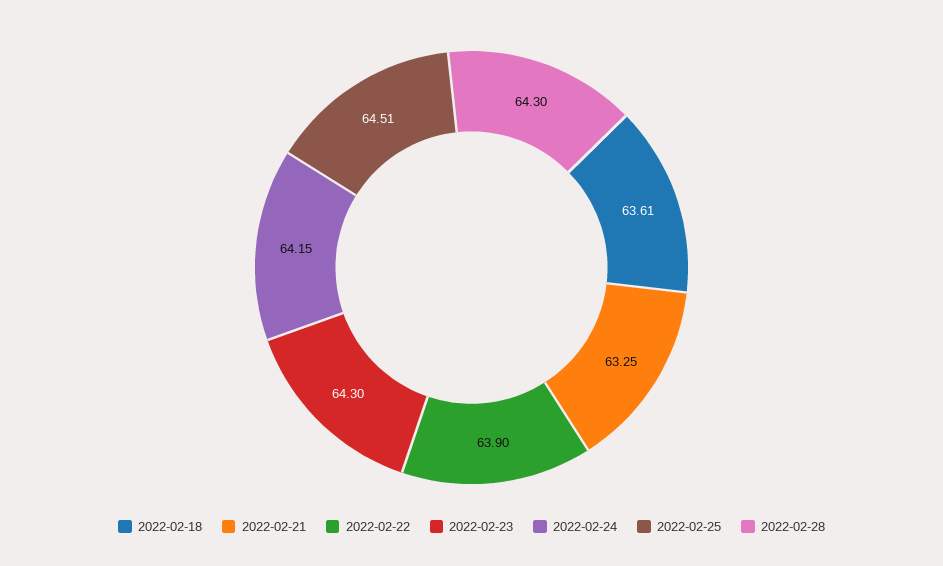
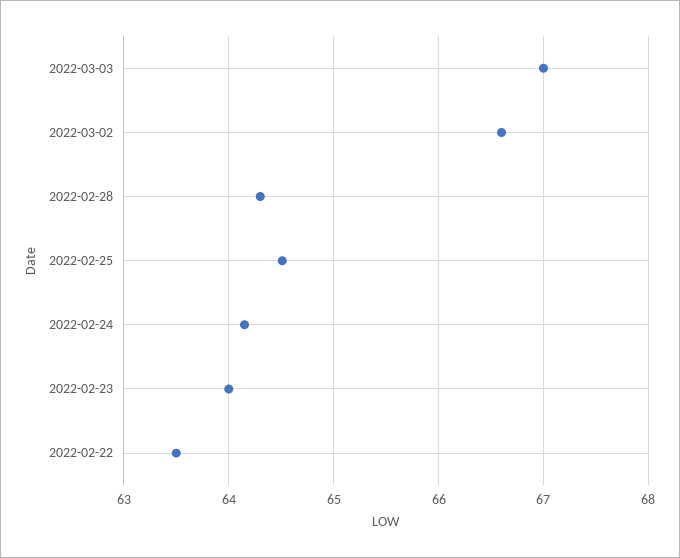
2022-02-18: 63.61 -> none
2022-02-21: 63.25 -> none
2022-02-22: 63.9 -> 63.5
2022-02-23: 64.3 -> 64
2022-03-03: none -> 67
2022-03-02: none -> 66.6

